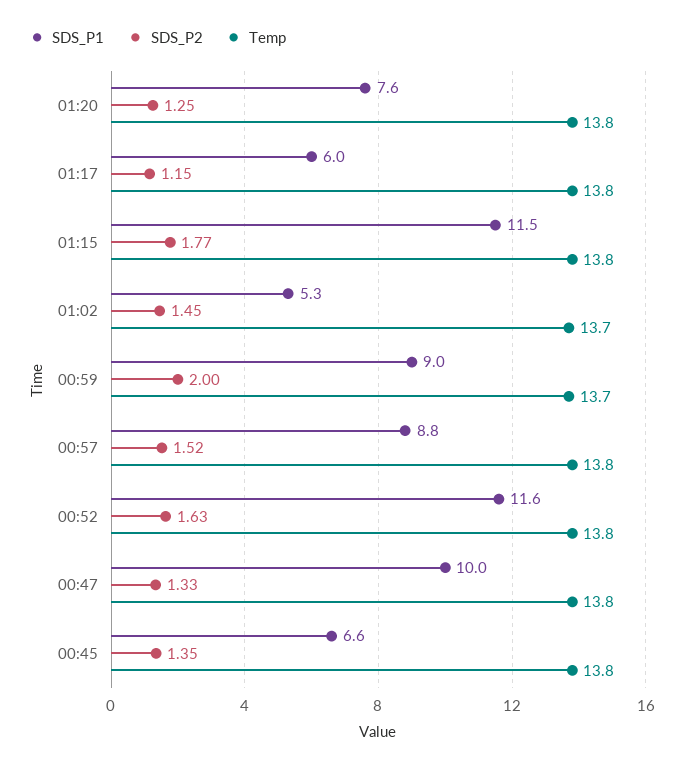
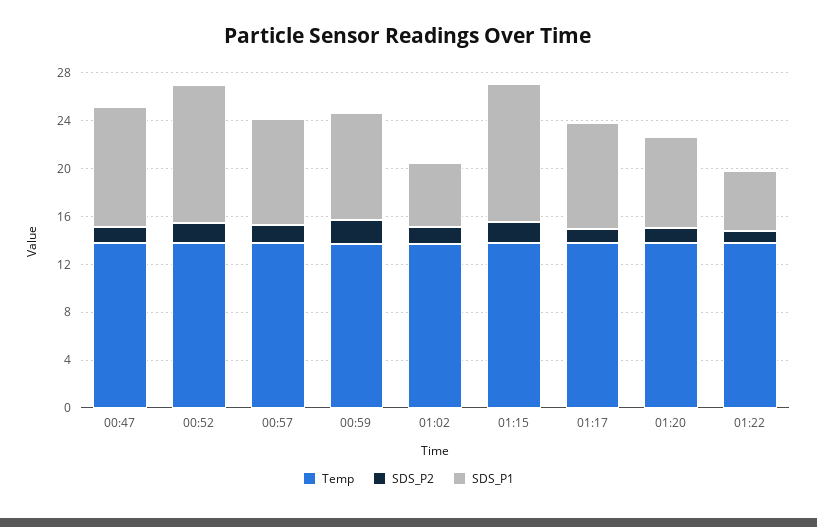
SDS_P1, 01:17: 6 -> 9
SDS_P1, 00:45: 6.6 -> none
SDS_P2, 00:45: 1.35 -> none
Temp, 00:45: 13.8 -> none
Temp, 01:22: none -> 14
SDS_P2, 01:22: none -> 1
SDS_P1, 01:22: none -> 5

